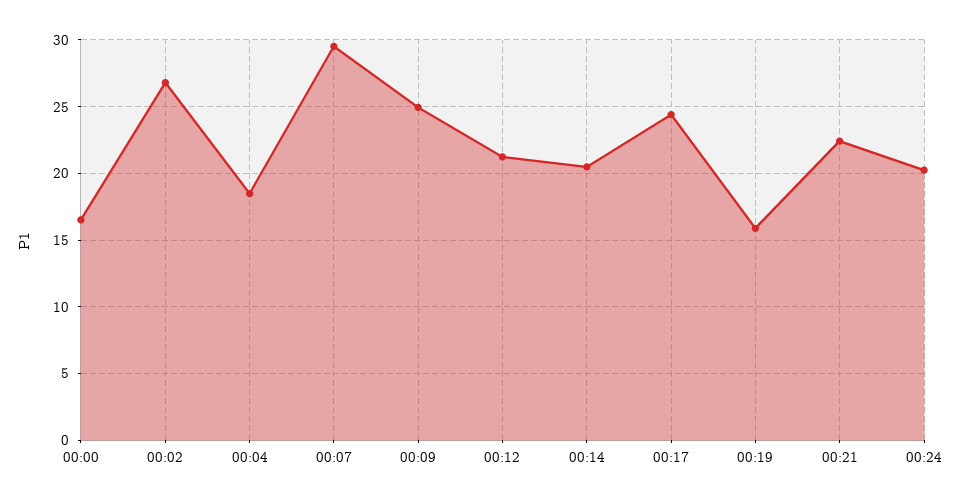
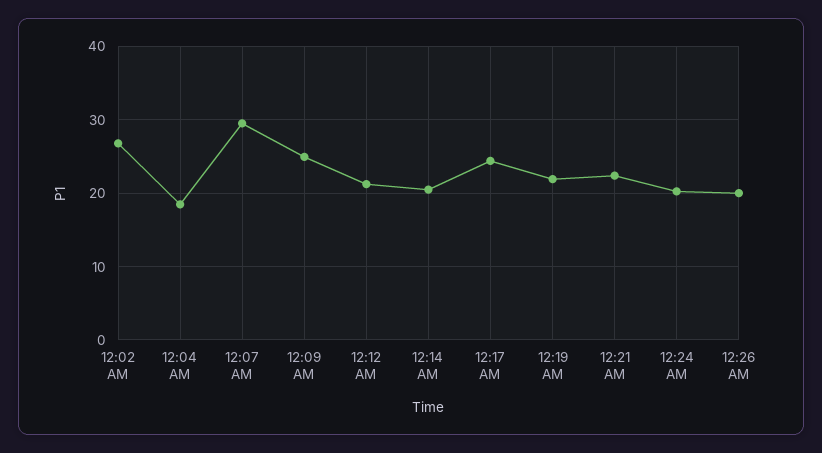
00:00: 16.5 -> none
00:19: 16 -> 22
12:26 AM: none -> 20

